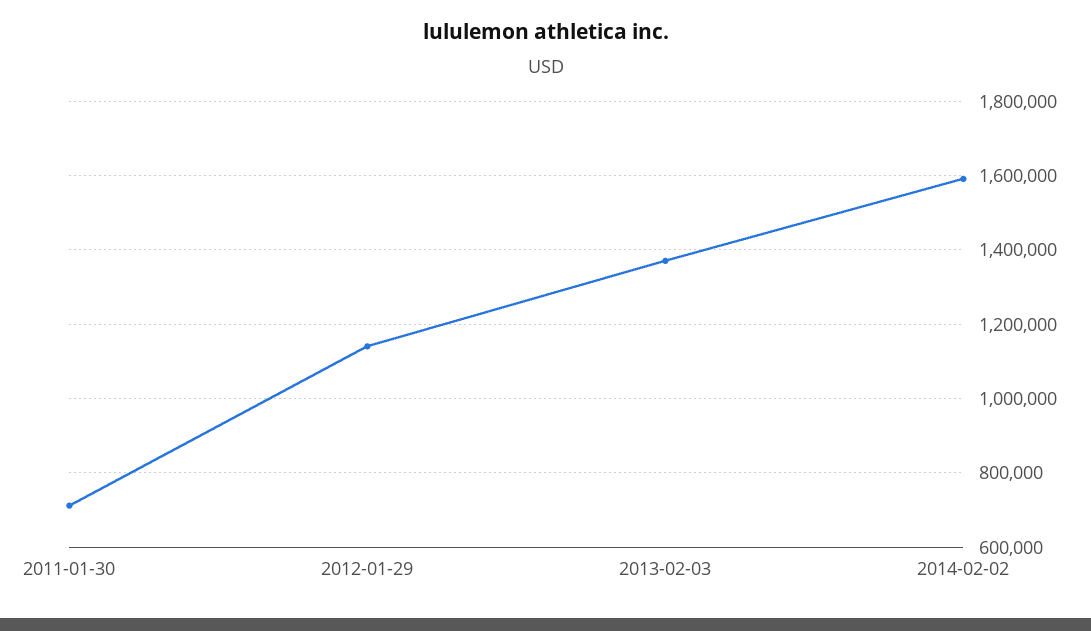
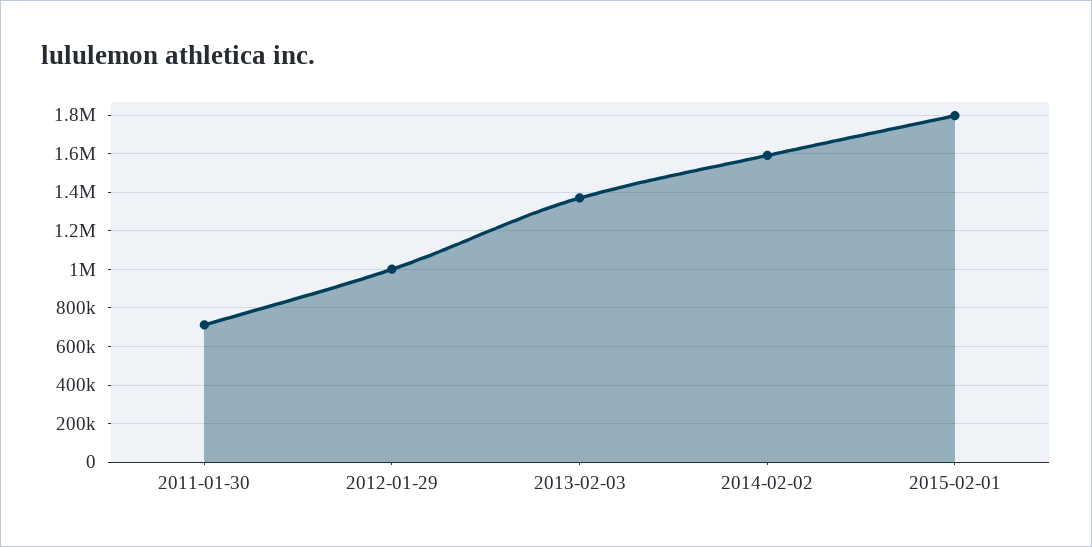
2012-01-29: 1140000 -> 1000000
2015-02-01: none -> 1800000

